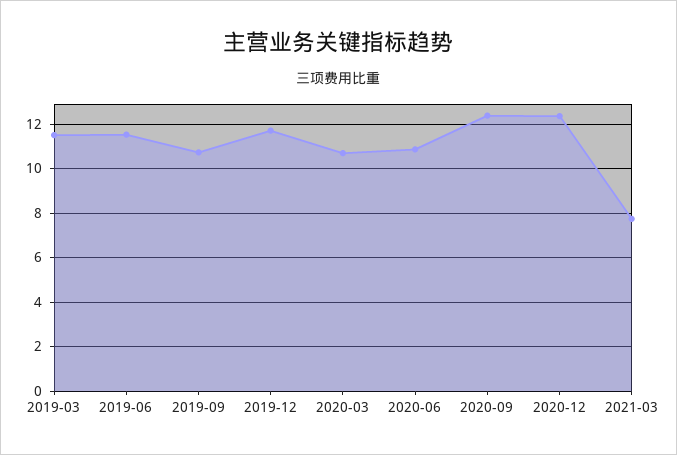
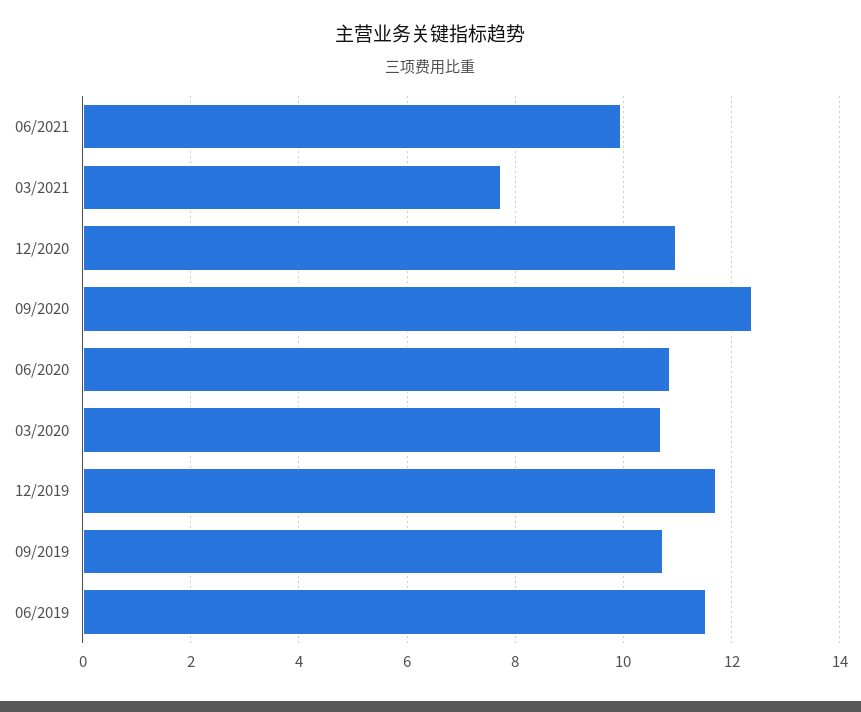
2019-03: 11.5 -> none
2020-12: 12.5 -> 11
06/2021: none -> 10

